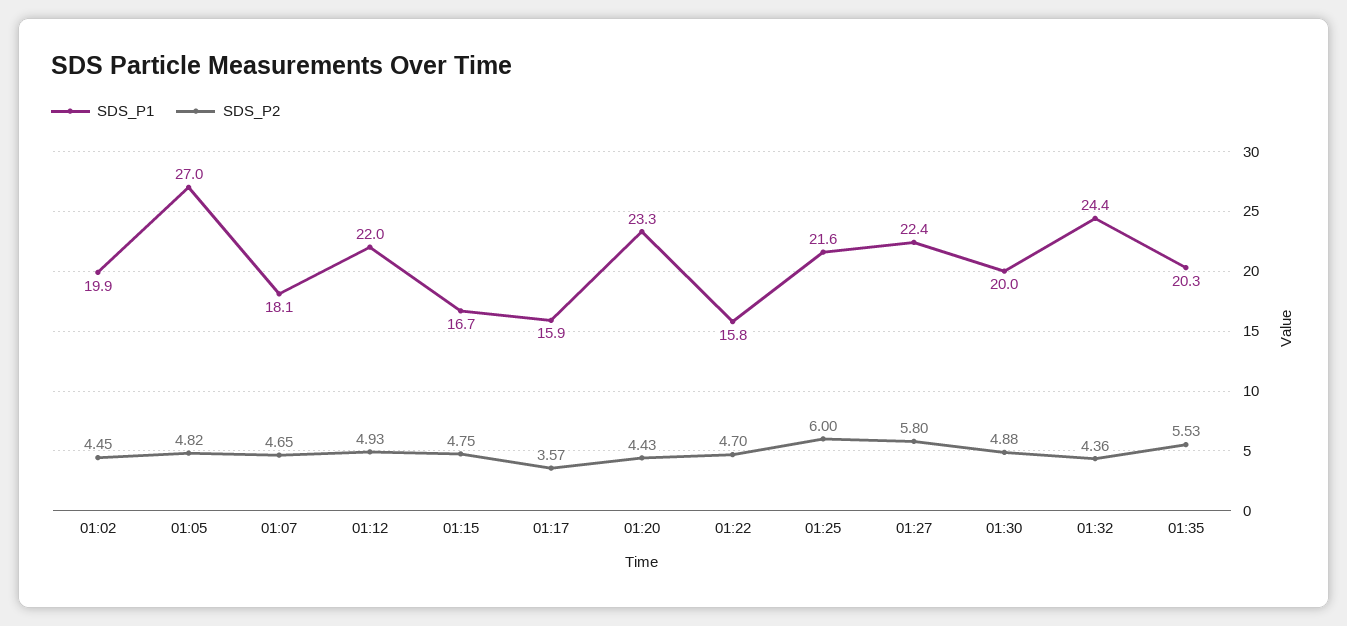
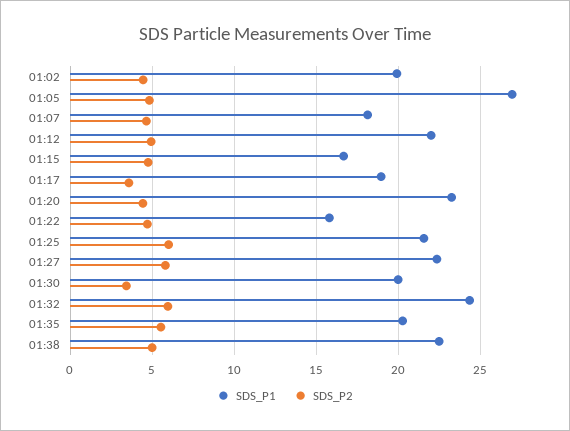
SDS_P1, 01:17: 15.9 -> 19
SDS_P2, 01:30: 4.88 -> 3.5
SDS_P2, 01:32: 4.36 -> 6
SDS_P1, 01:38: none -> 22.5
SDS_P2, 01:38: none -> 5

